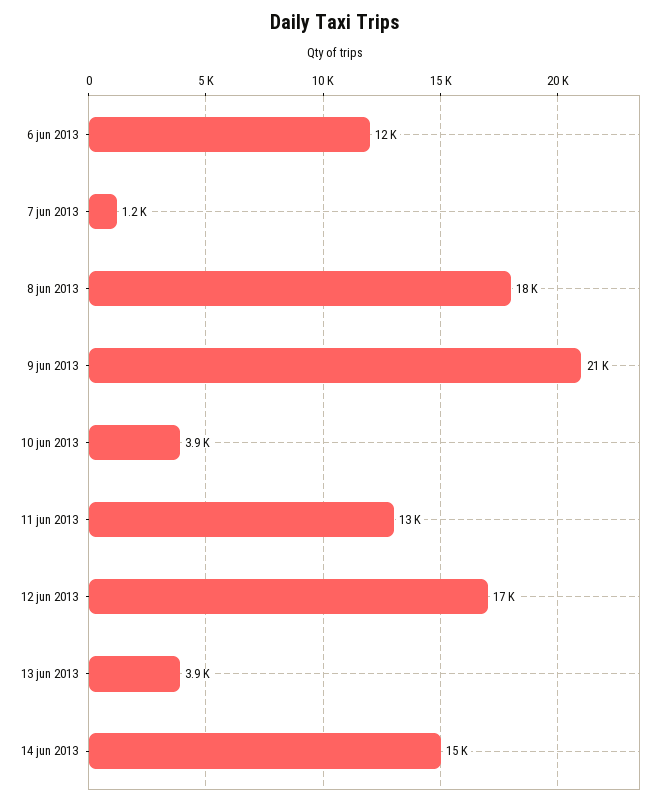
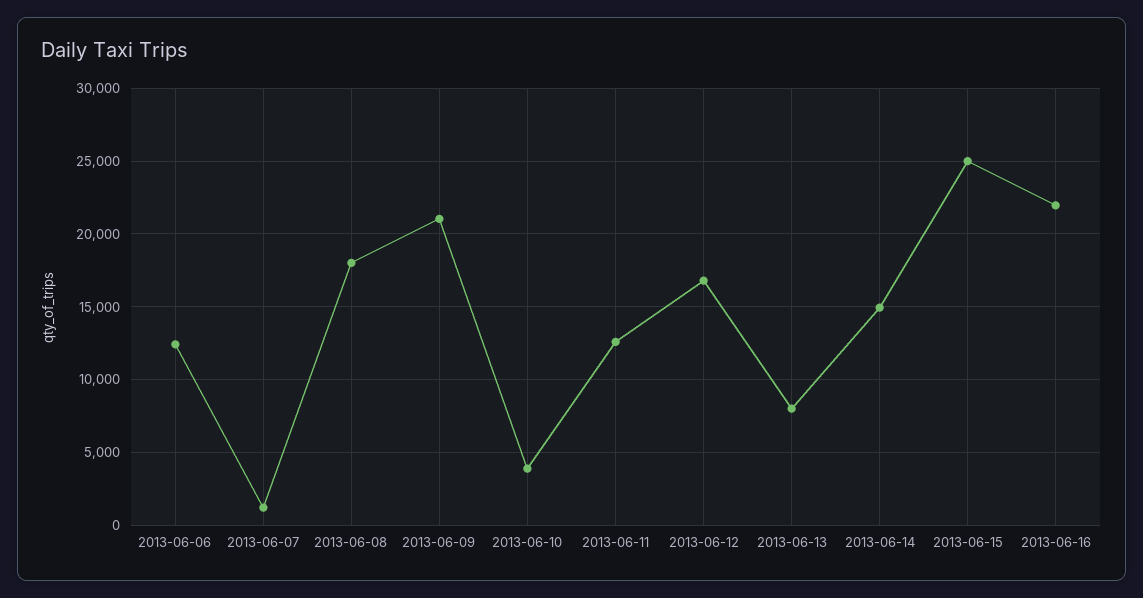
13 jun 2013: 3900 -> 8000
2013-06-15: none -> 25000
2013-06-16: none -> 22000

